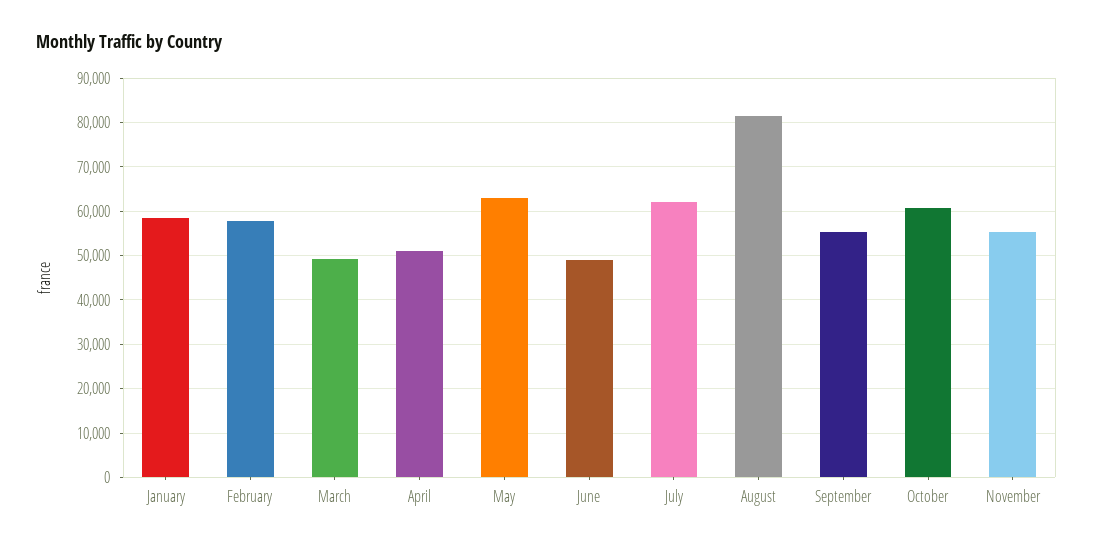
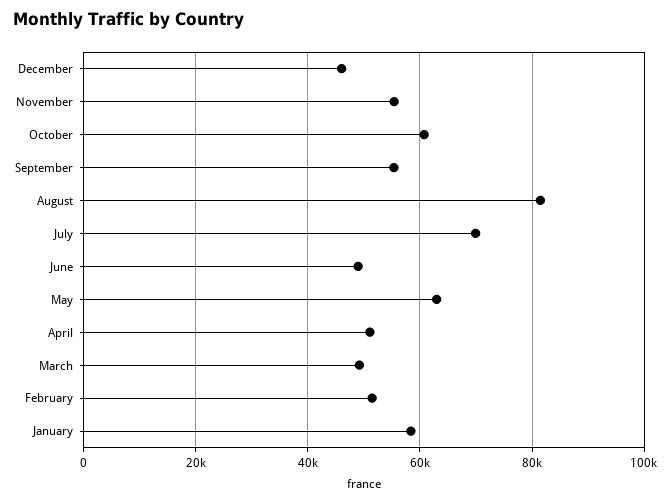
February: 58000 -> 52000
July: 62000 -> 70000
December: none -> 46000

